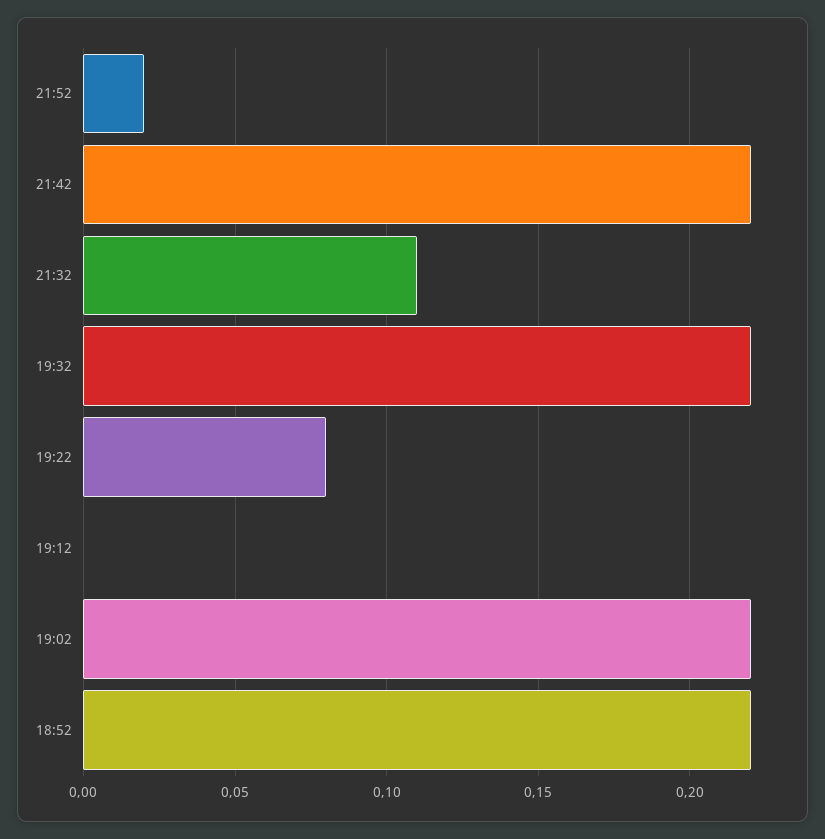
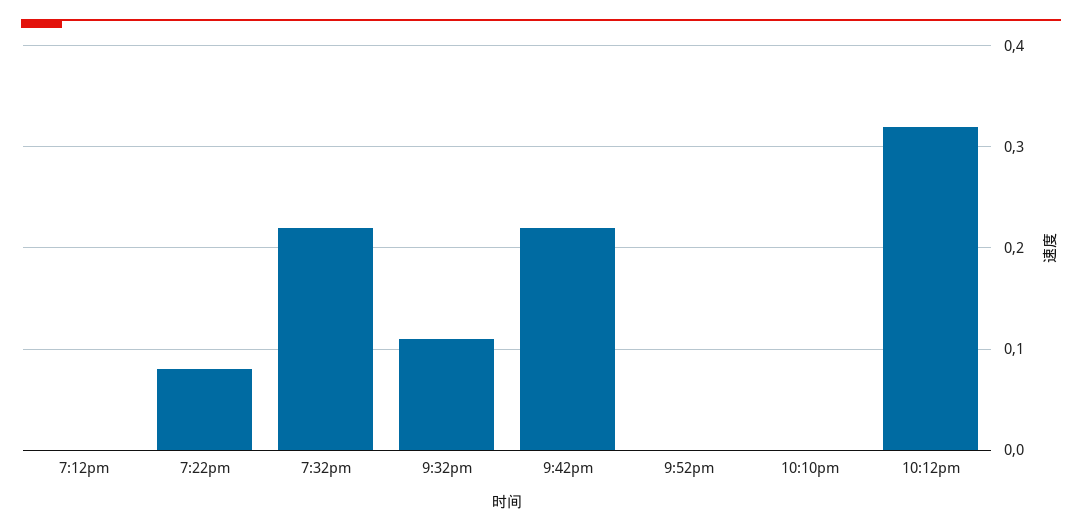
21:52: 0.02 -> 0
19:02: 0.22 -> none
18:52: 0.22 -> none
10:10pm: none -> 0
10:12pm: none -> 0.32

